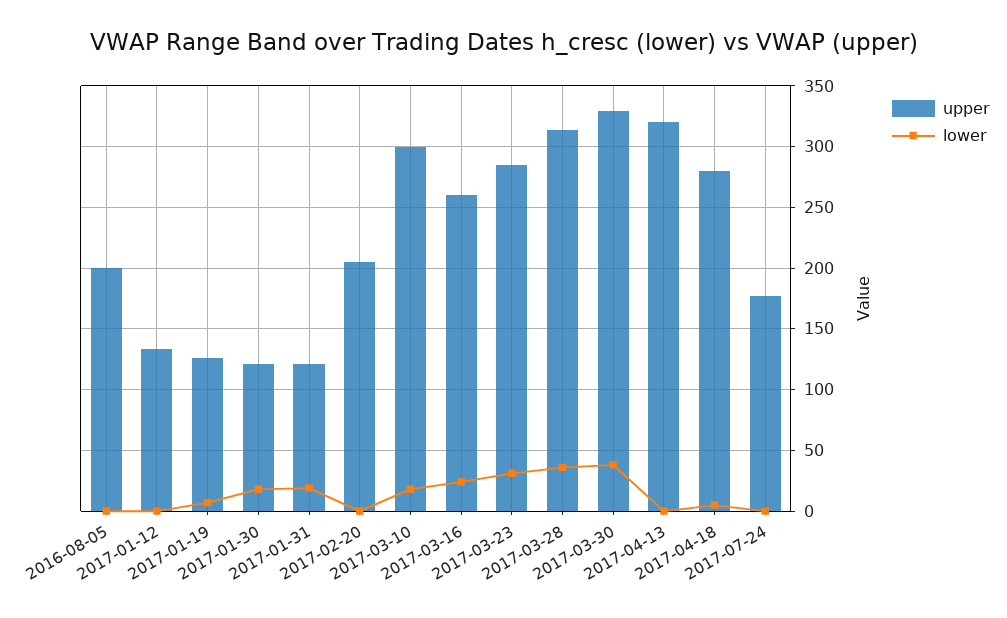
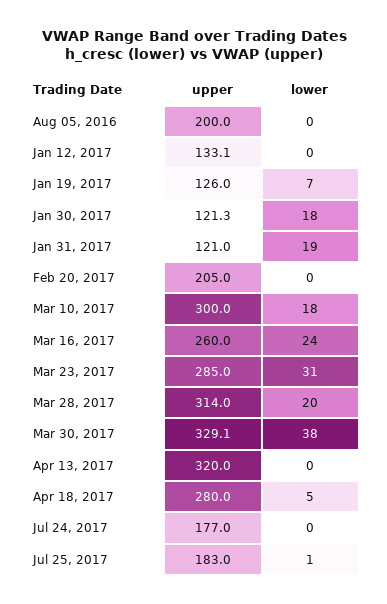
lower, 2017-03-28: 35 -> 20
upper, Jul 25, 2017: none -> 183
lower, Jul 25, 2017: none -> 1

